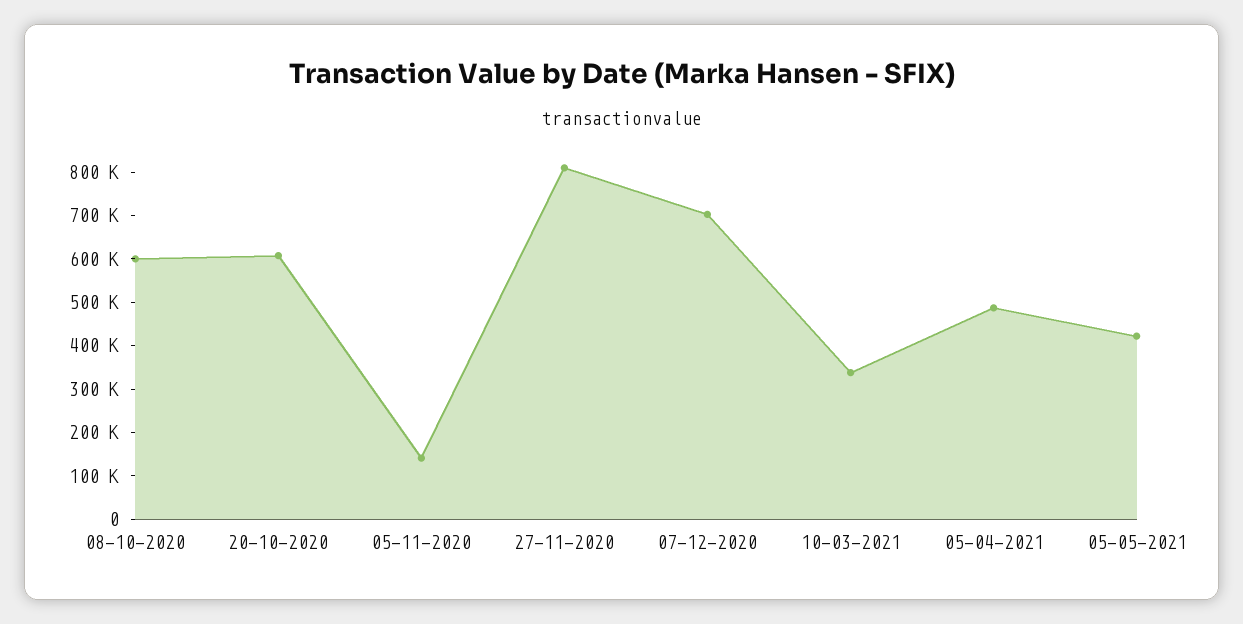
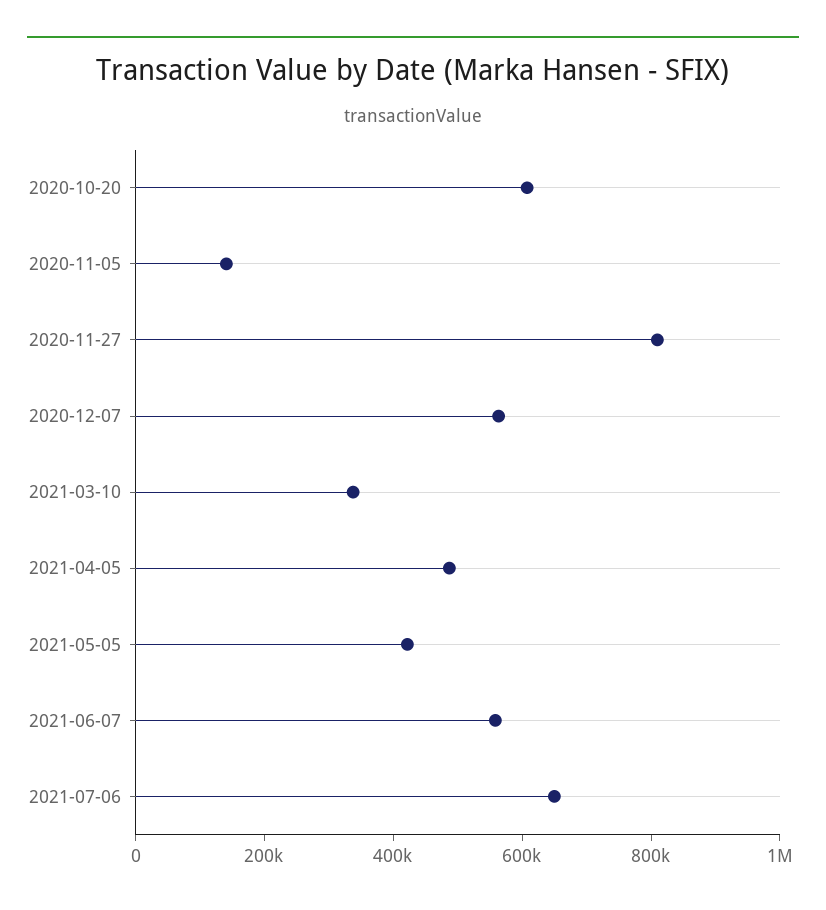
08-10-2020: 600000 -> none
07-12-2020: 700000 -> 550000
2021-06-07: none -> 550000
2021-07-06: none -> 650000

